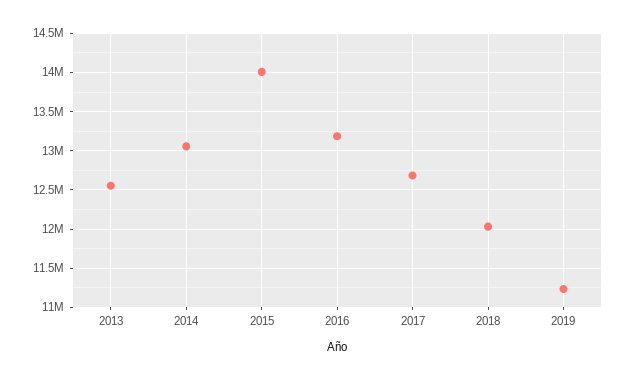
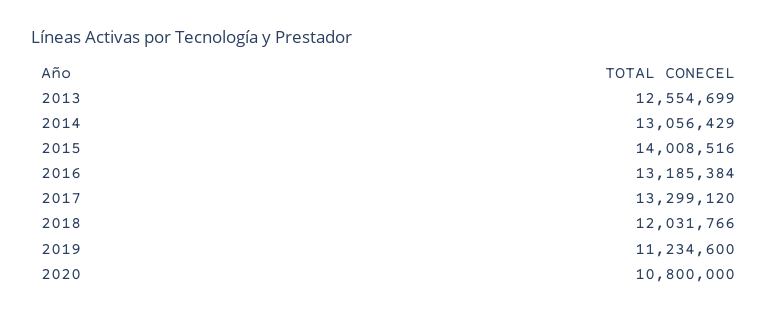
2017: 12700000 -> 13299120
2020: none -> 10800000

